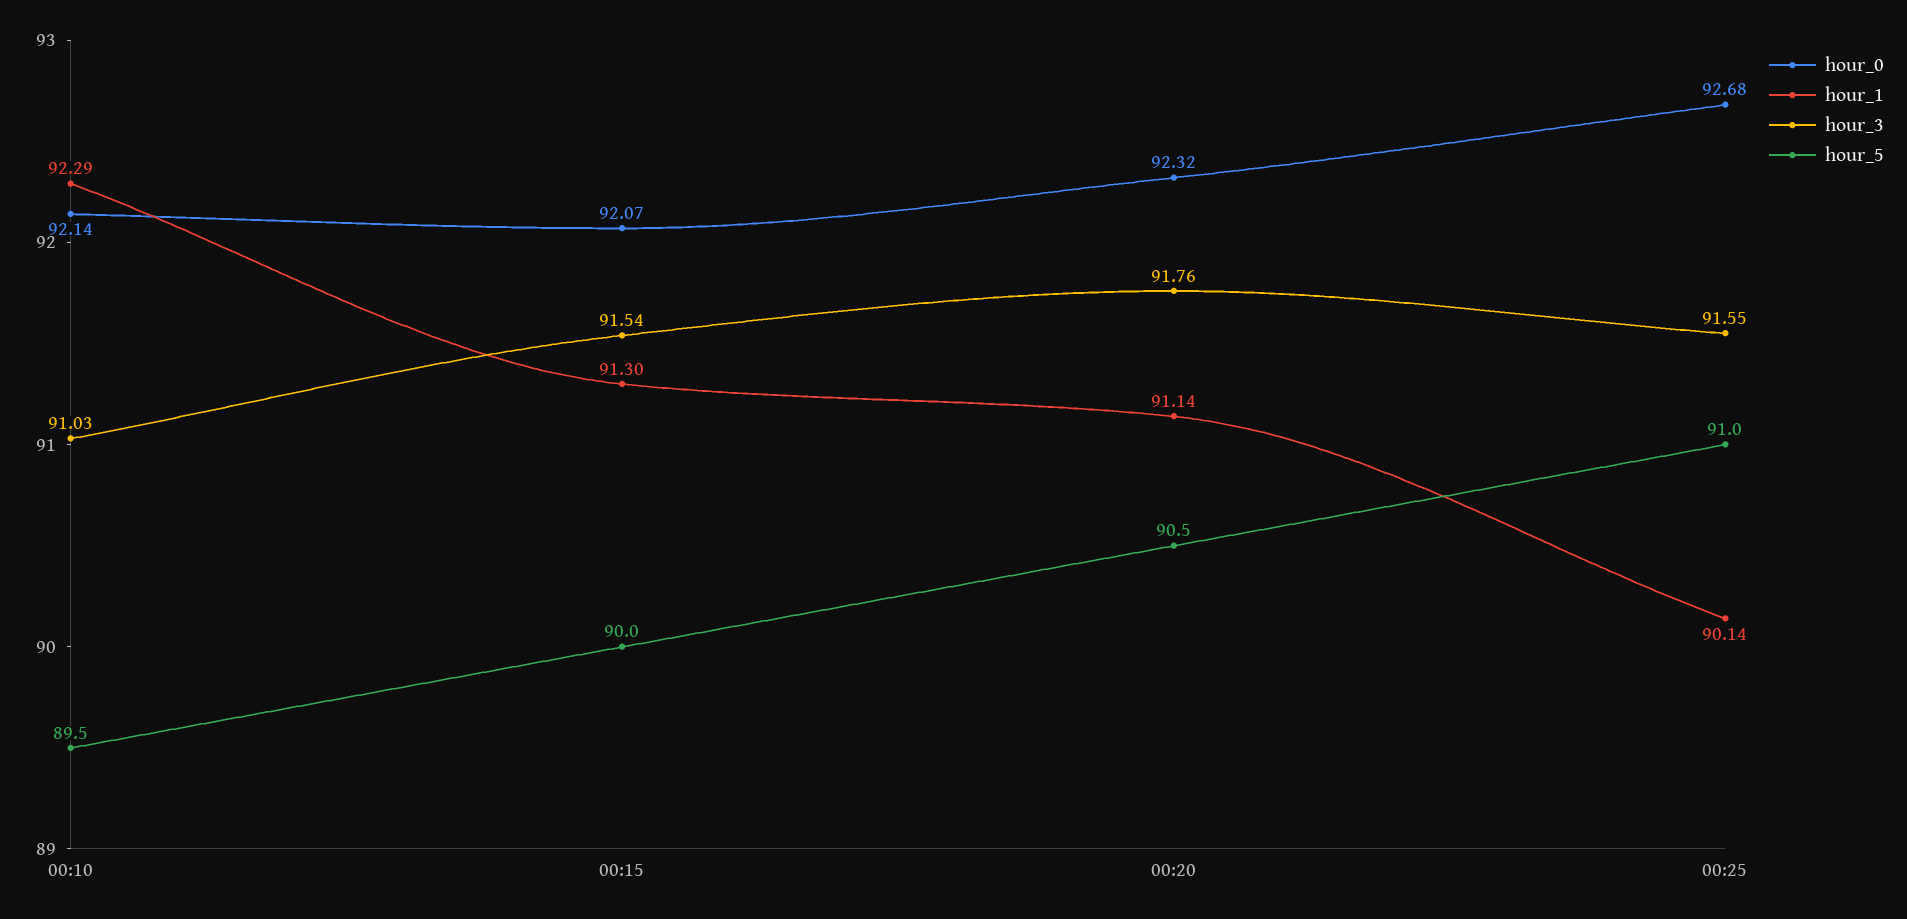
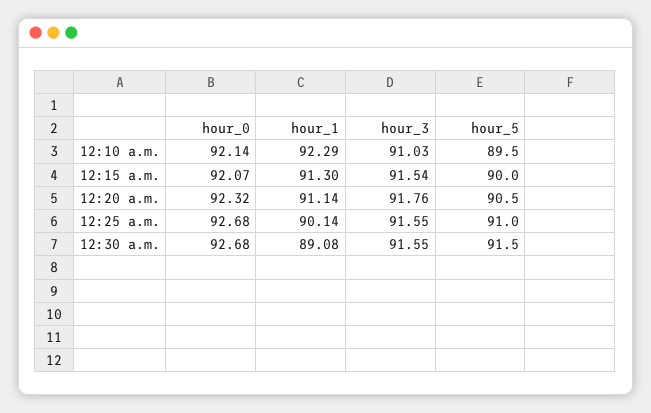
hour_0, 12:30 a.m.: none -> 92.68
hour_1, 12:30 a.m.: none -> 89.08
hour_3, 12:30 a.m.: none -> 91.55
hour_5, 12:30 a.m.: none -> 91.5

